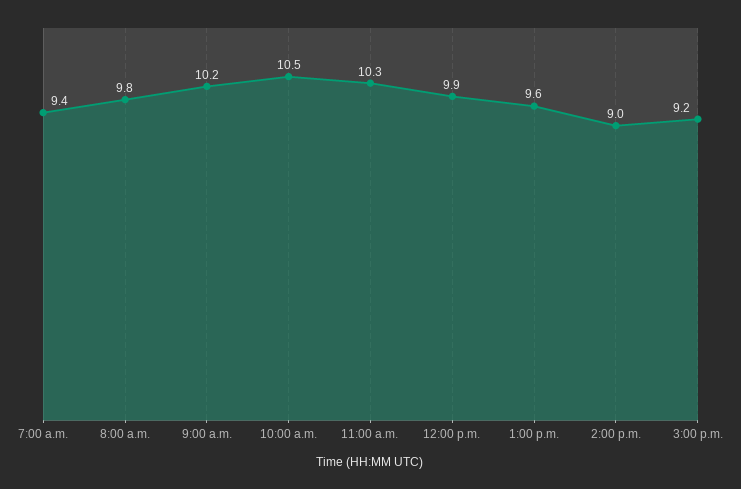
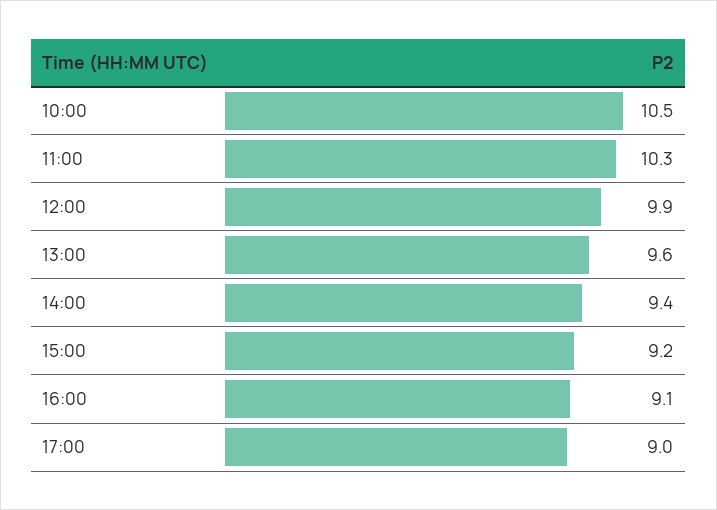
7:00 a.m.: 9.4 -> none
8:00 a.m.: 9.8 -> none
9:00 a.m.: 10.2 -> none
2:00 p.m.: 9 -> 9.4
16:00: none -> 9.1
17:00: none -> 9

